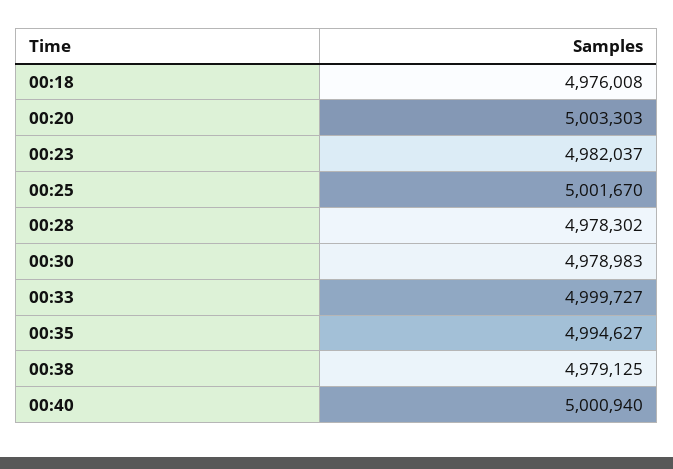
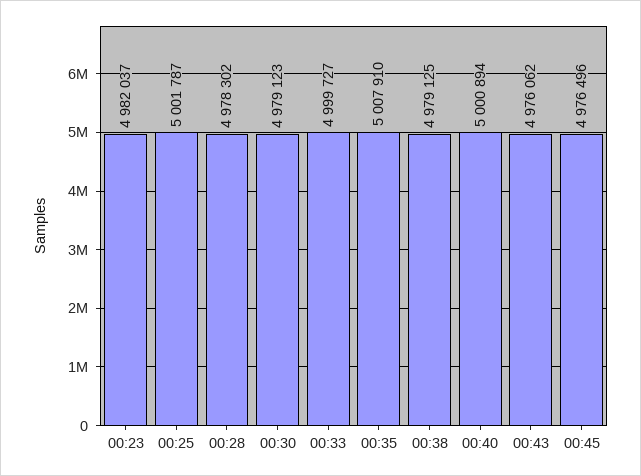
00:18: 4976008 -> none
00:20: 5003303 -> none
00:25: 5001670 -> 5001787
00:30: 4978983 -> 4979123
00:35: 4994627 -> 5007910
00:40: 5000940 -> 5000894
00:43: none -> 4976062
00:45: none -> 4976496

